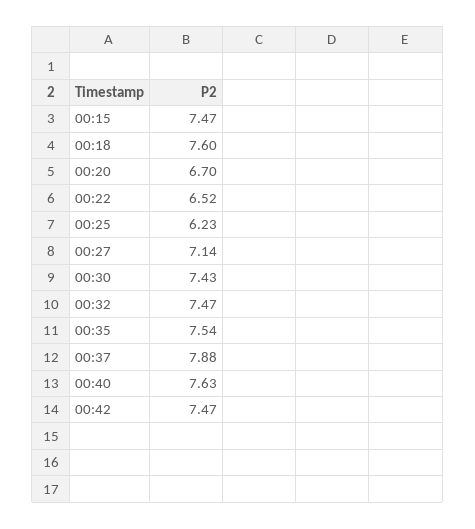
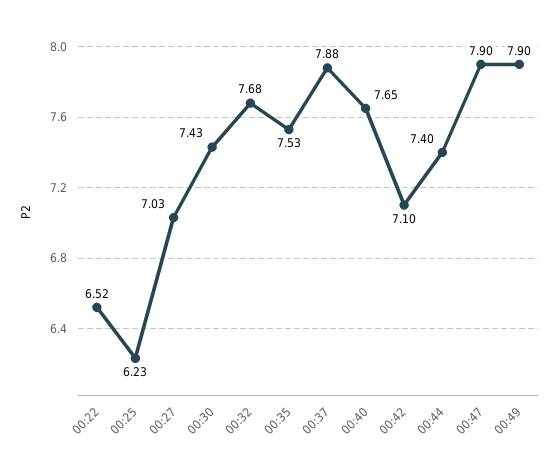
00:15: 7.47 -> none
00:18: 7.6 -> none
00:20: 6.7 -> none
00:27: 7.14 -> 7.03
00:32: 7.47 -> 7.68
00:35: 7.54 -> 7.53
00:40: 7.63 -> 7.65
00:42: 7.47 -> 7.1
00:44: none -> 7.4
00:47: none -> 7.9
00:49: none -> 7.9

